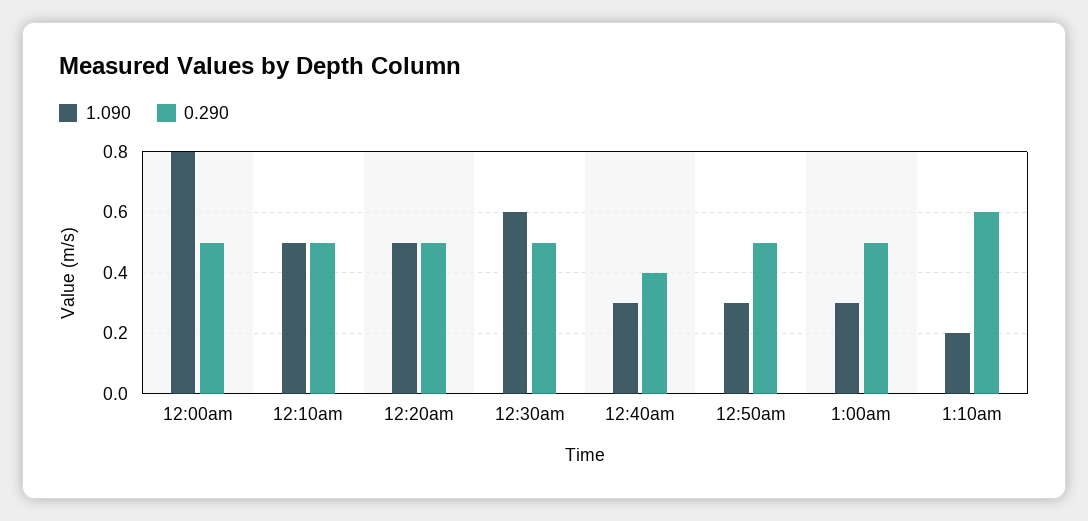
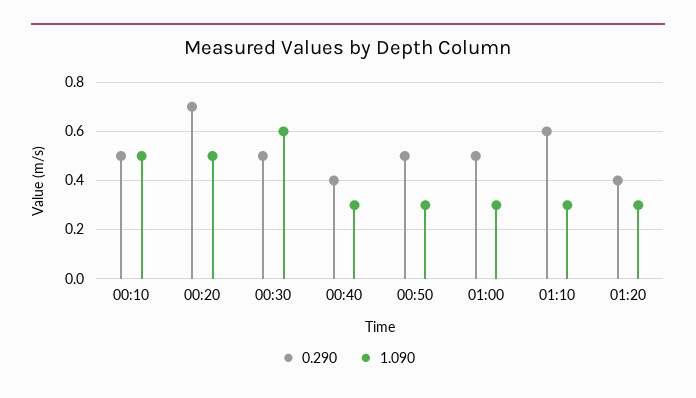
1.090, 12:00am: 0.8 -> none
0.290, 12:00am: 0.5 -> none
0.290, 12:20am: 0.5 -> 0.7
1.090, 1:10am: 0.2 -> 0.3
0.290, 01:20: none -> 0.4
1.090, 01:20: none -> 0.3

